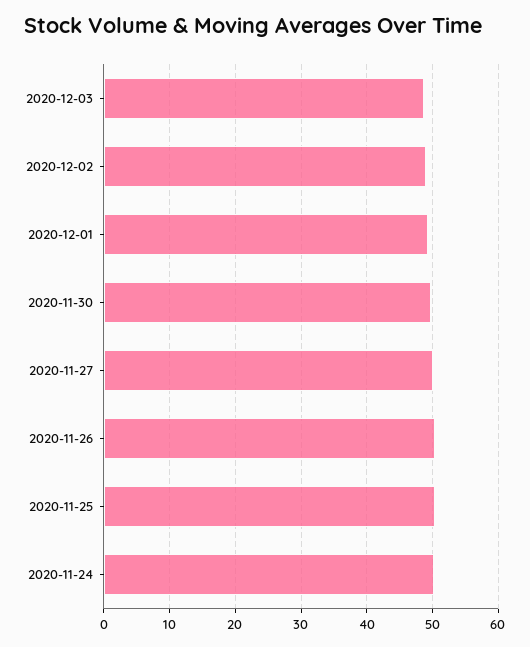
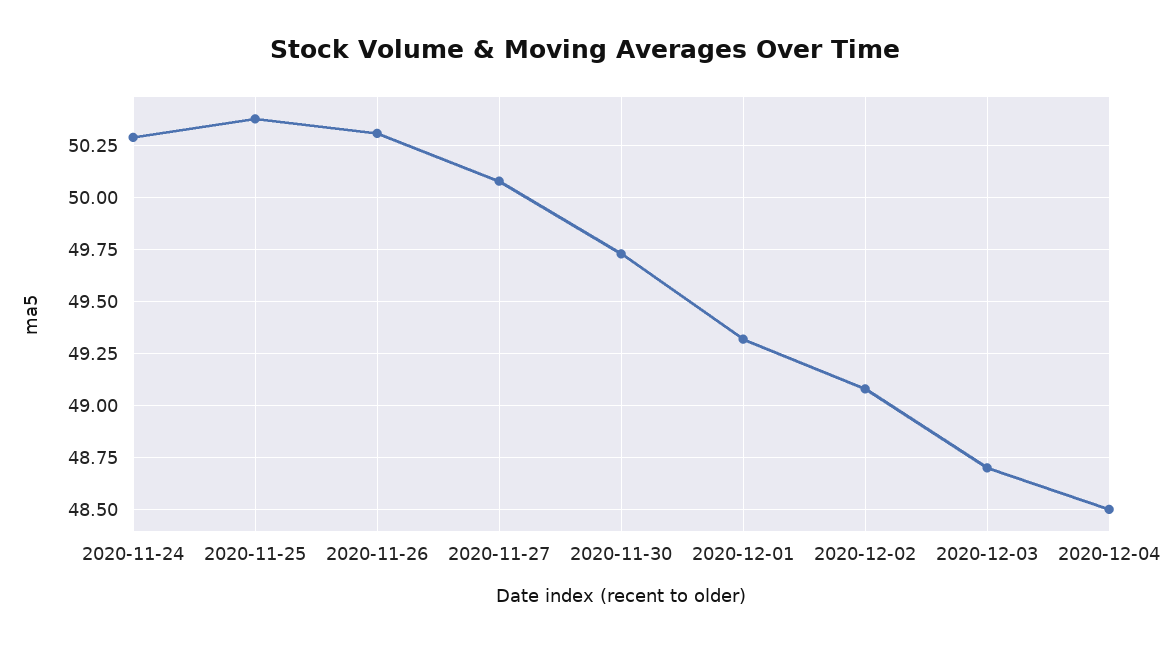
2020-12-04: none -> 48.5

